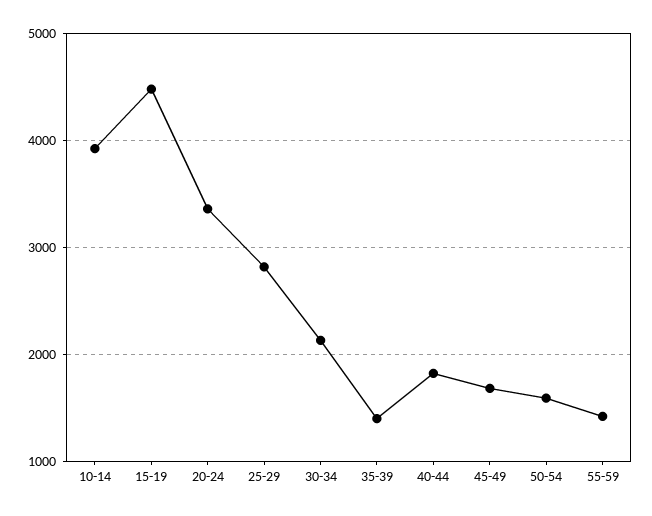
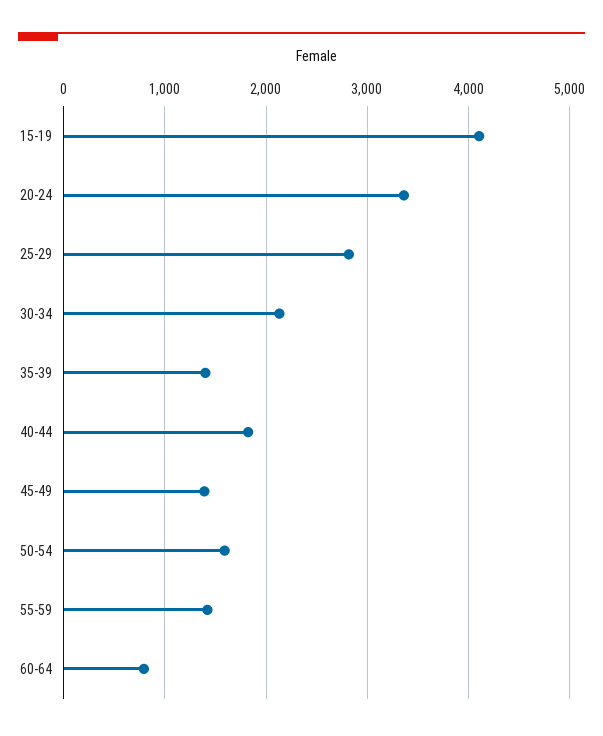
10-14: 3900 -> none
15-19: 4500 -> 4100
45-49: 1700 -> 1400
60-64: none -> 800

